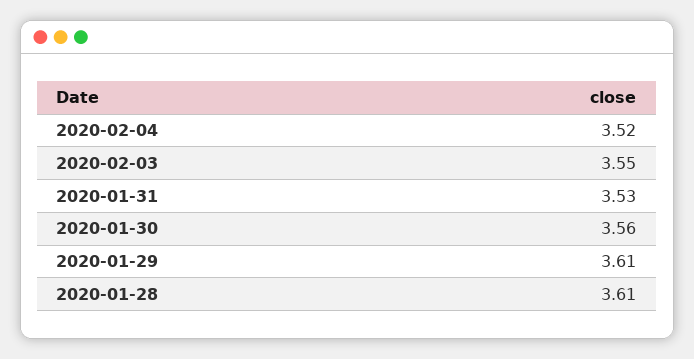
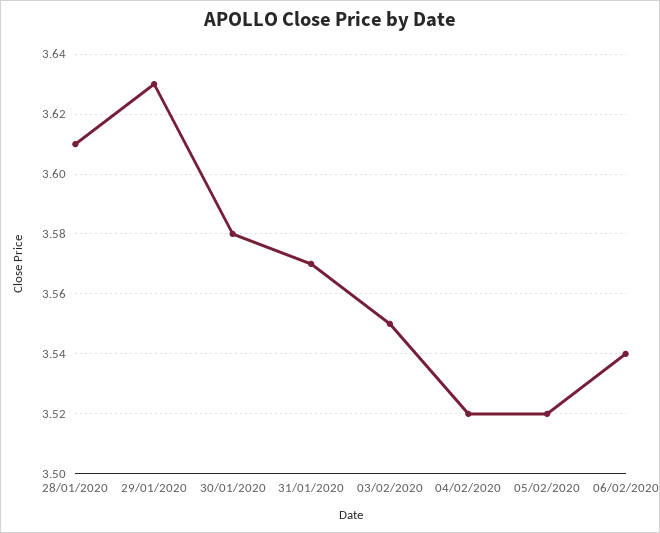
2020-01-31: 3.53 -> 3.57
2020-01-30: 3.56 -> 3.58
2020-01-29: 3.61 -> 3.63
05/02/2020: none -> 3.52
06/02/2020: none -> 3.54

